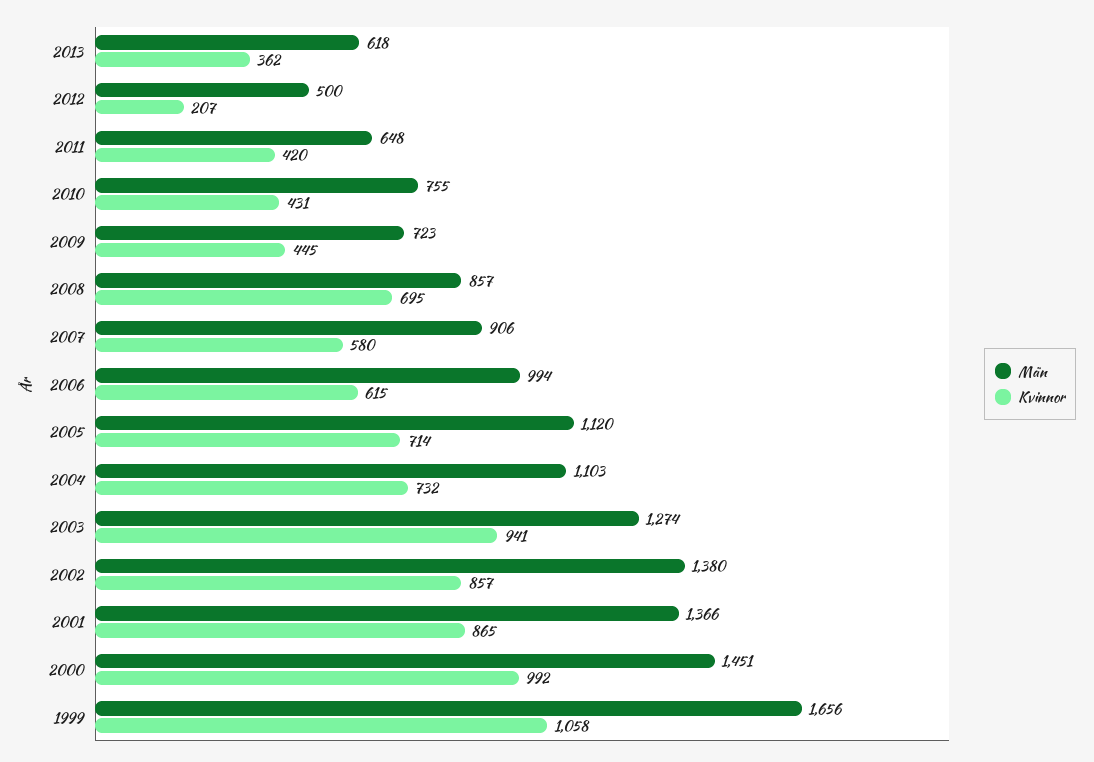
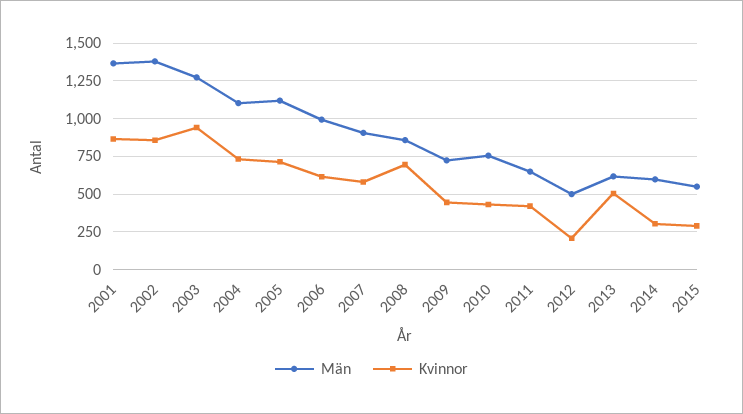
Kvinnor, 2013: 362 -> 500
Män, 2000: 1451 -> none
Kvinnor, 2000: 992 -> none
Män, 1999: 1656 -> none
Kvinnor, 1999: 1058 -> none
Män, 2014: none -> 600
Kvinnor, 2014: none -> 300
Män, 2015: none -> 550
Kvinnor, 2015: none -> 300

